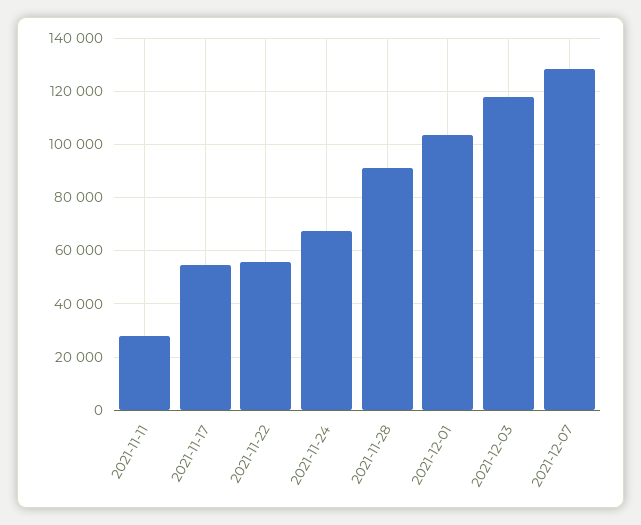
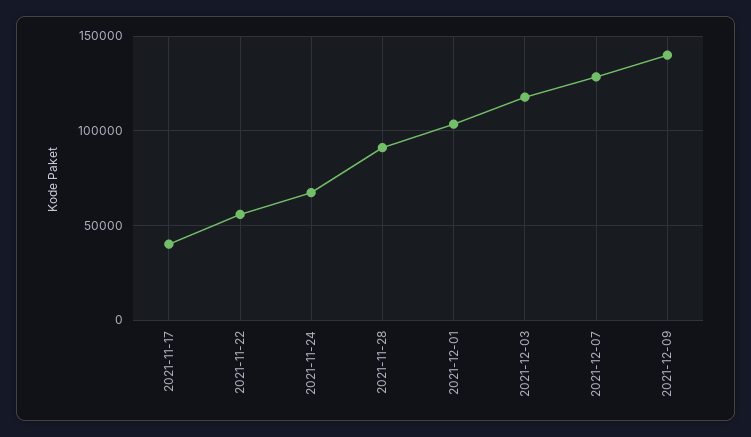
2021-11-11: 27500 -> none
2021-11-17: 55000 -> 40000
2021-12-09: none -> 140000

